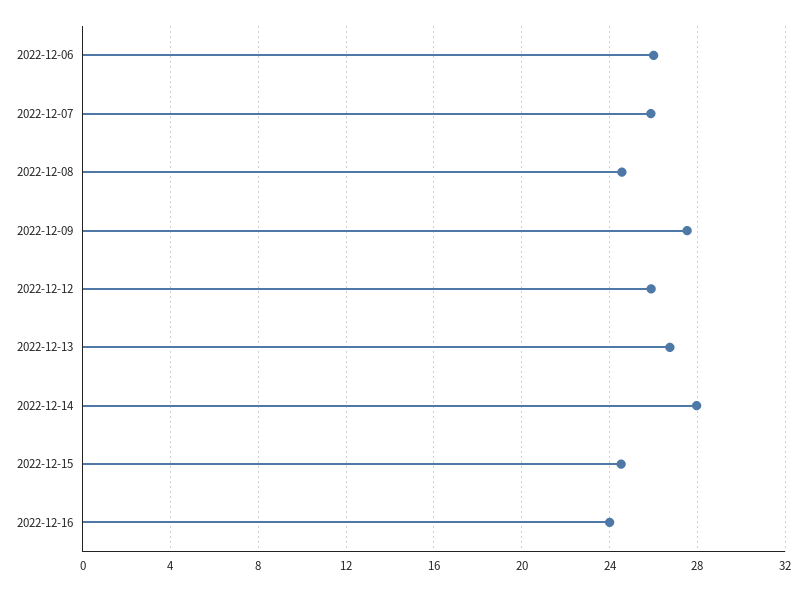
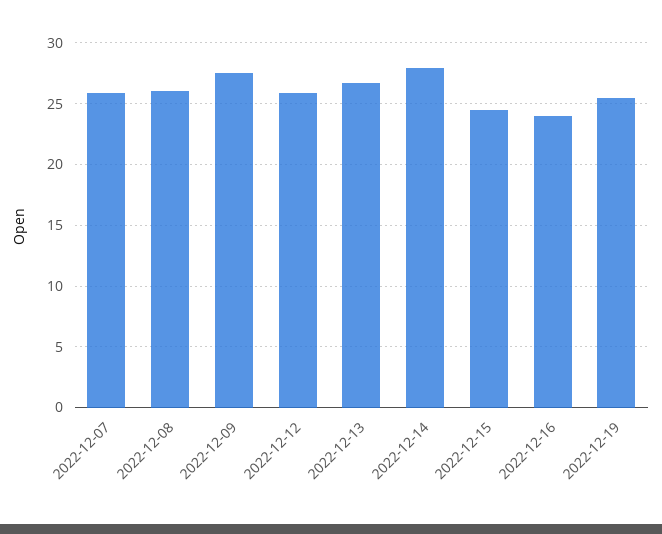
2022-12-06: 26 -> none
2022-12-08: 24.5 -> 26
2022-12-19: none -> 25.5

